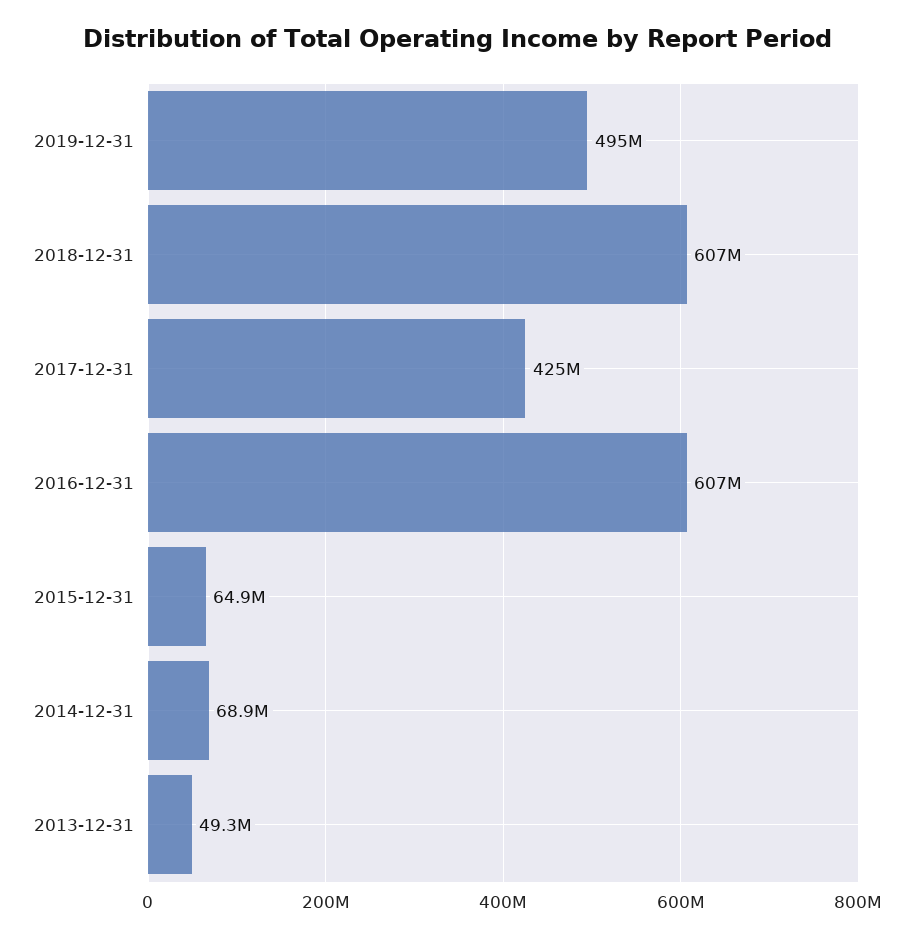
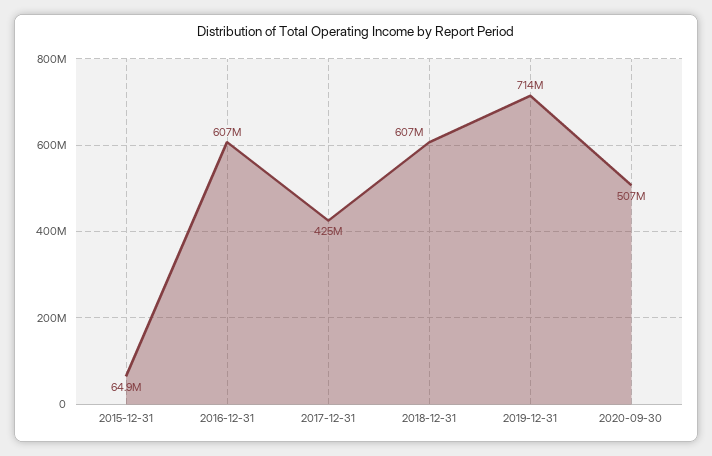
2019-12-31: 495000000 -> 714000000
2014-12-31: 68900000 -> none
2013-12-31: 49300000 -> none
2020-09-30: none -> 507000000

